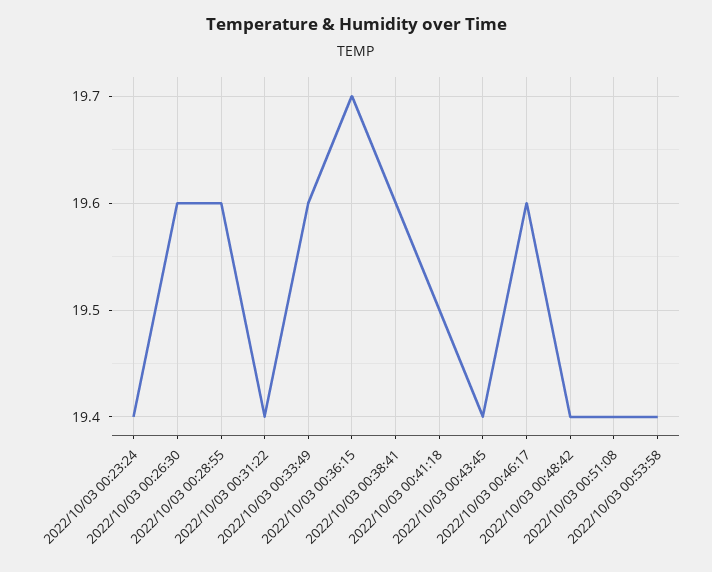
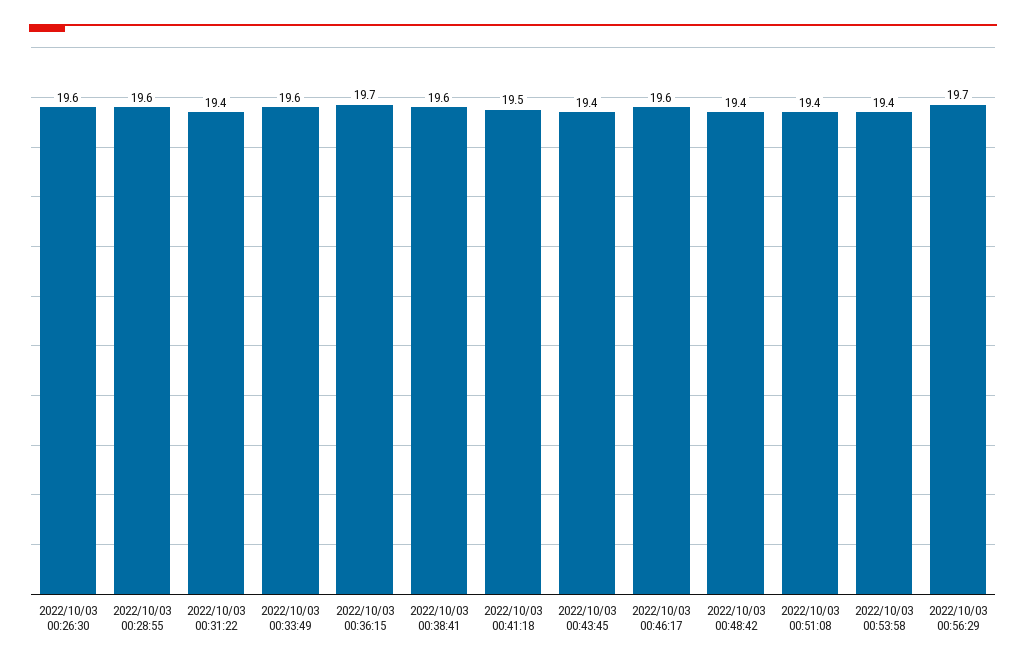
2022/10/03 00:23:24: 19.4 -> none
2022/10/03 00:56:29: none -> 19.7

